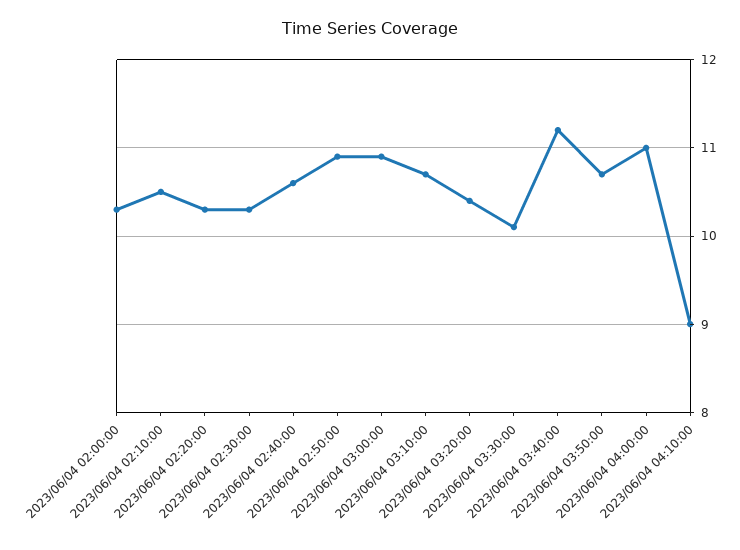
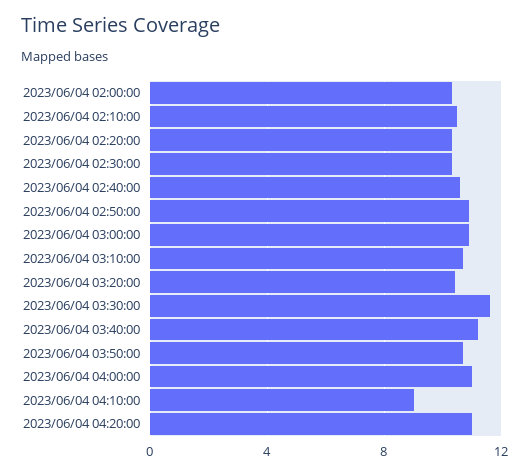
2023/06/04 03:30:00: 10.1 -> 11.5
2023/06/04 04:20:00: none -> 11

